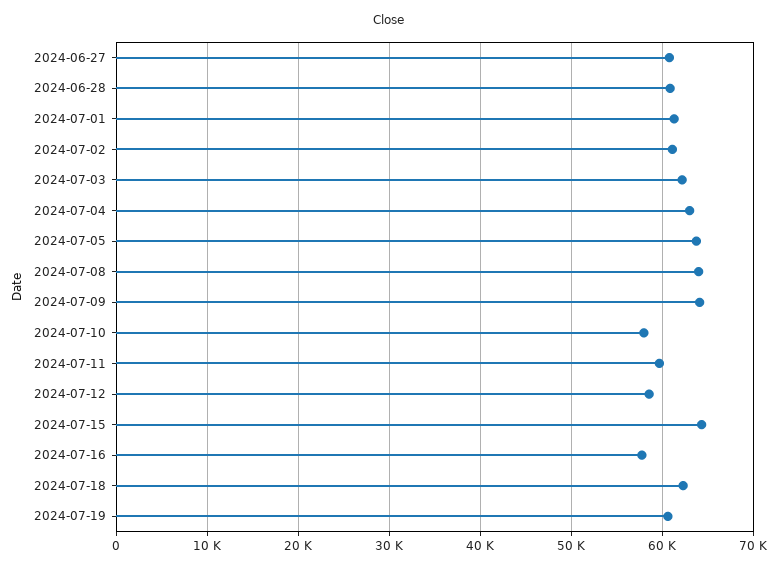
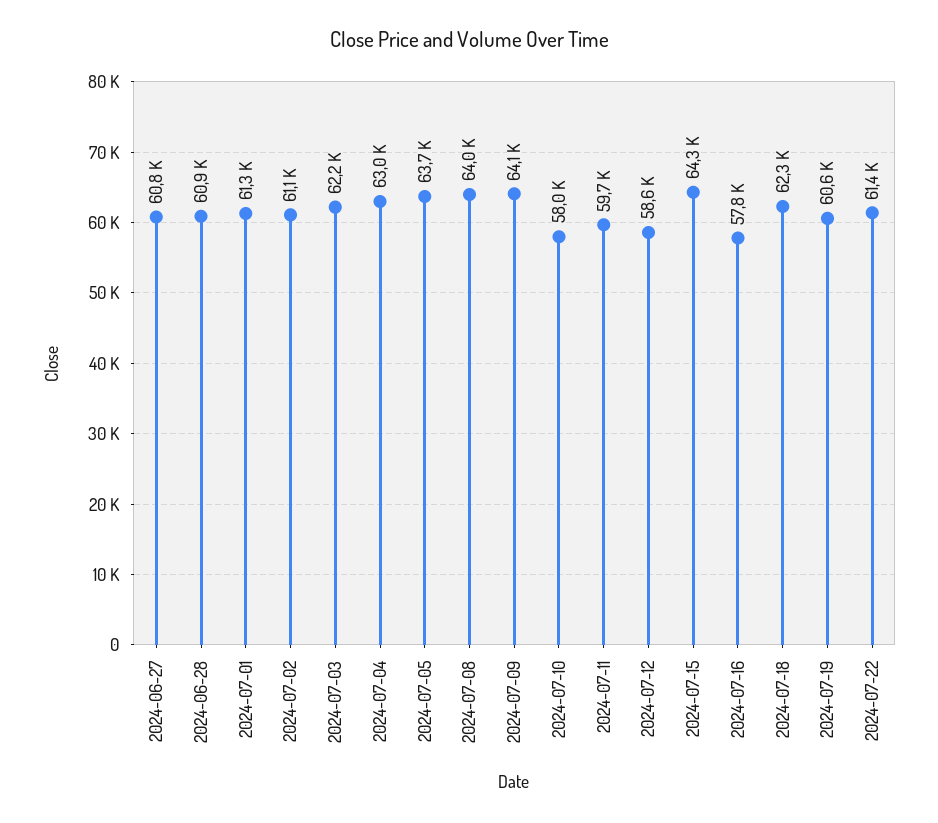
2024-07-22: none -> 61400

